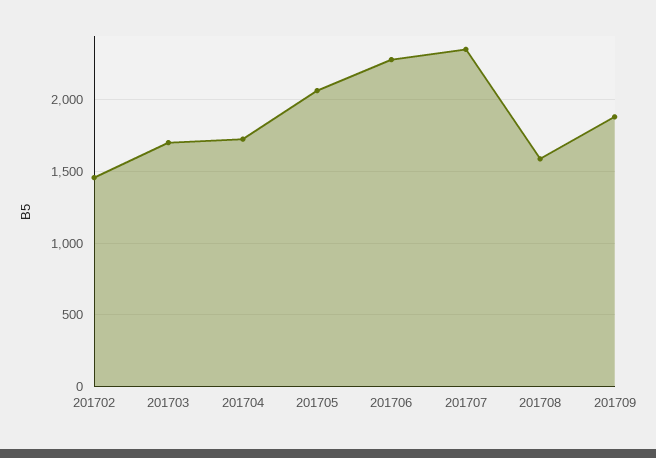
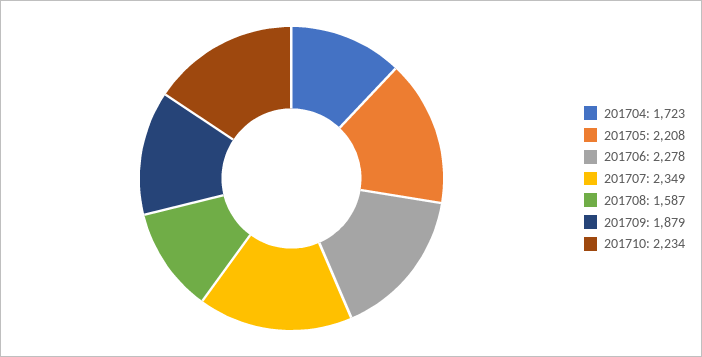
201702: 1450 -> none
201703: 1700 -> none
201705: 2050 -> 2208
201710: none -> 2234

